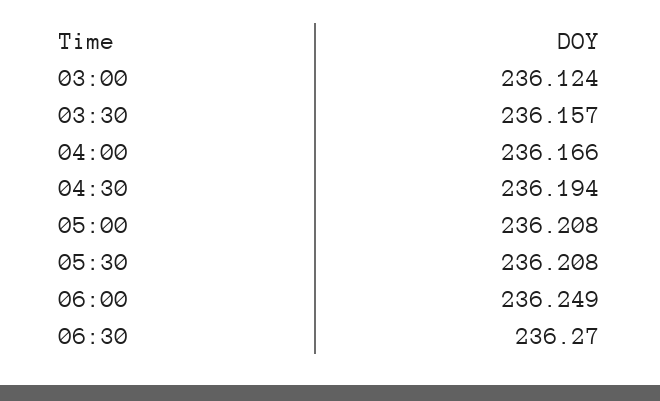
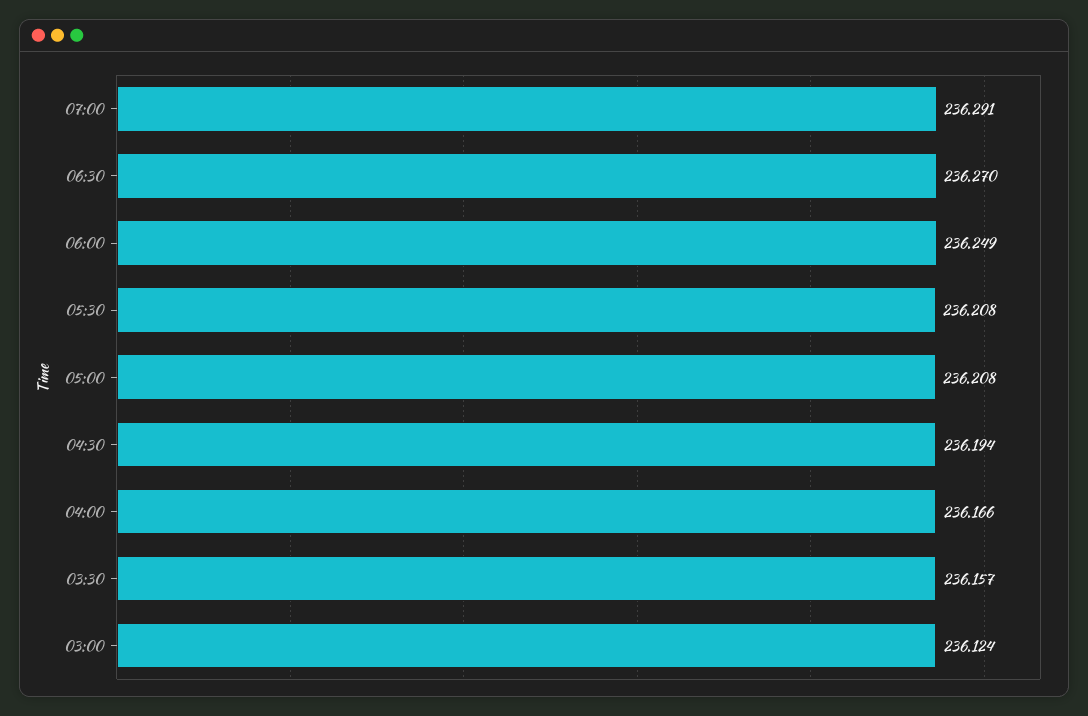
07:00: none -> 236.291

